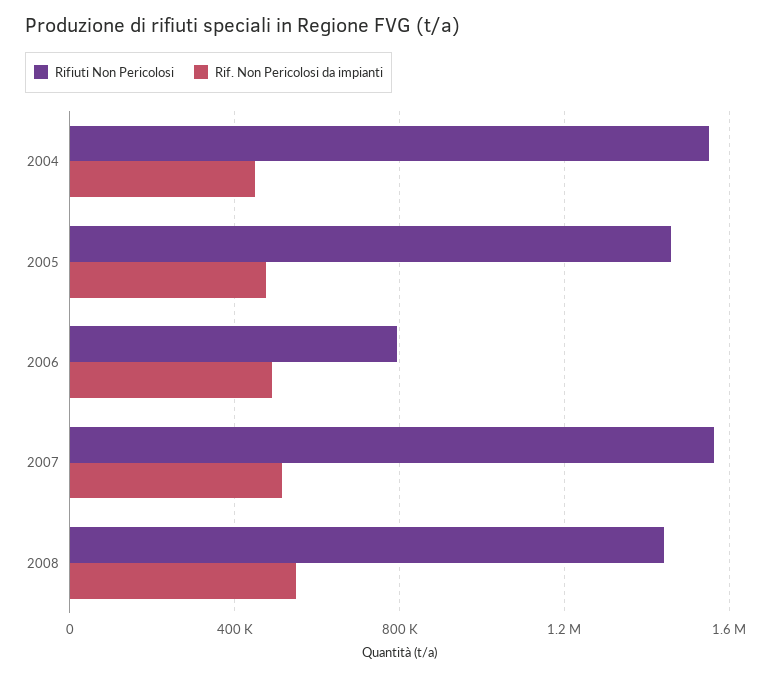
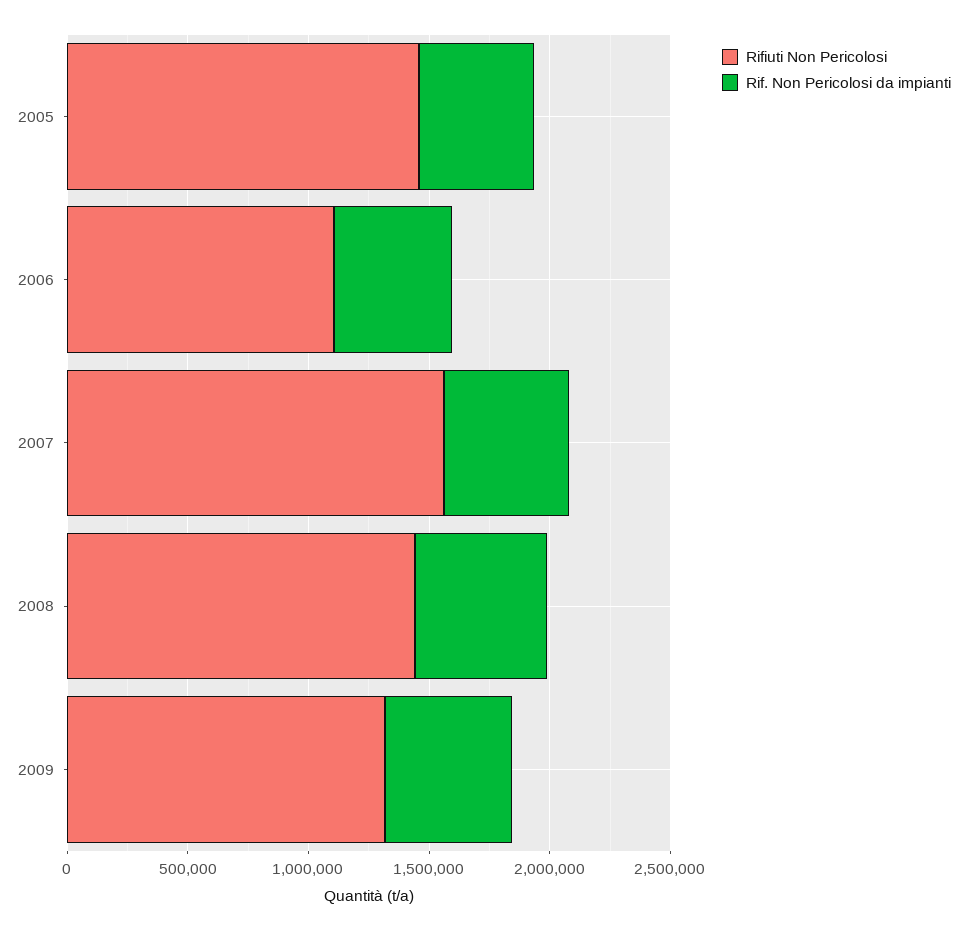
Rifiuti Non Pericolosi, 2004: 1550000 -> none
Rif. Non Pericolosi da impianti, 2004: 450000 -> none
Rifiuti Non Pericolosi, 2006: 800000 -> 1100000
Rifiuti Non Pericolosi, 2009: none -> 1300000
Rif. Non Pericolosi da impianti, 2009: none -> 500000

